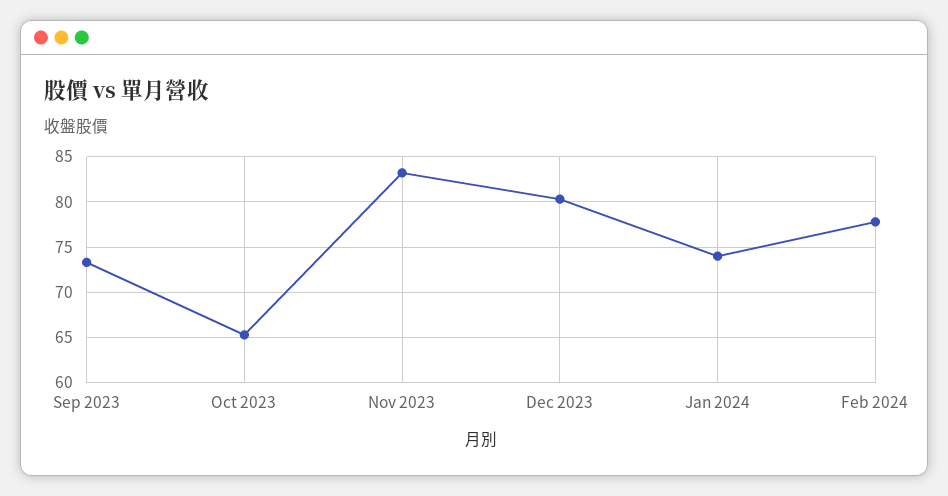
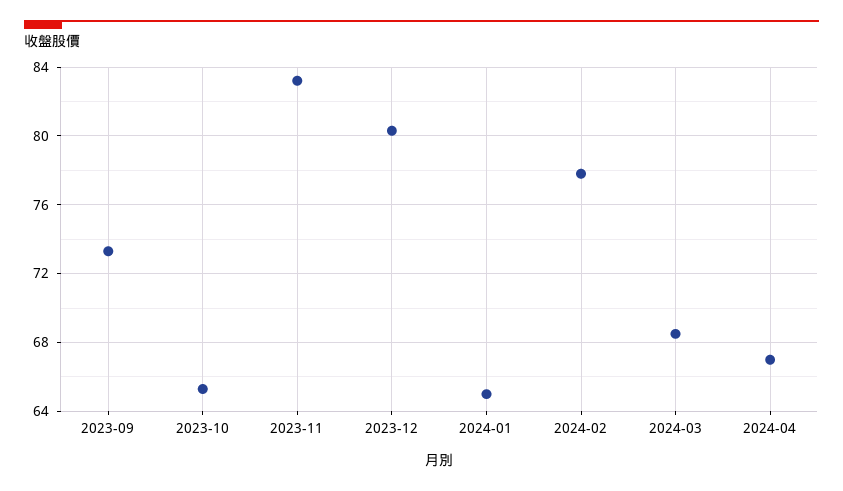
Jan 2024: 74 -> 65
2024-03: none -> 68.5
2024-04: none -> 67

